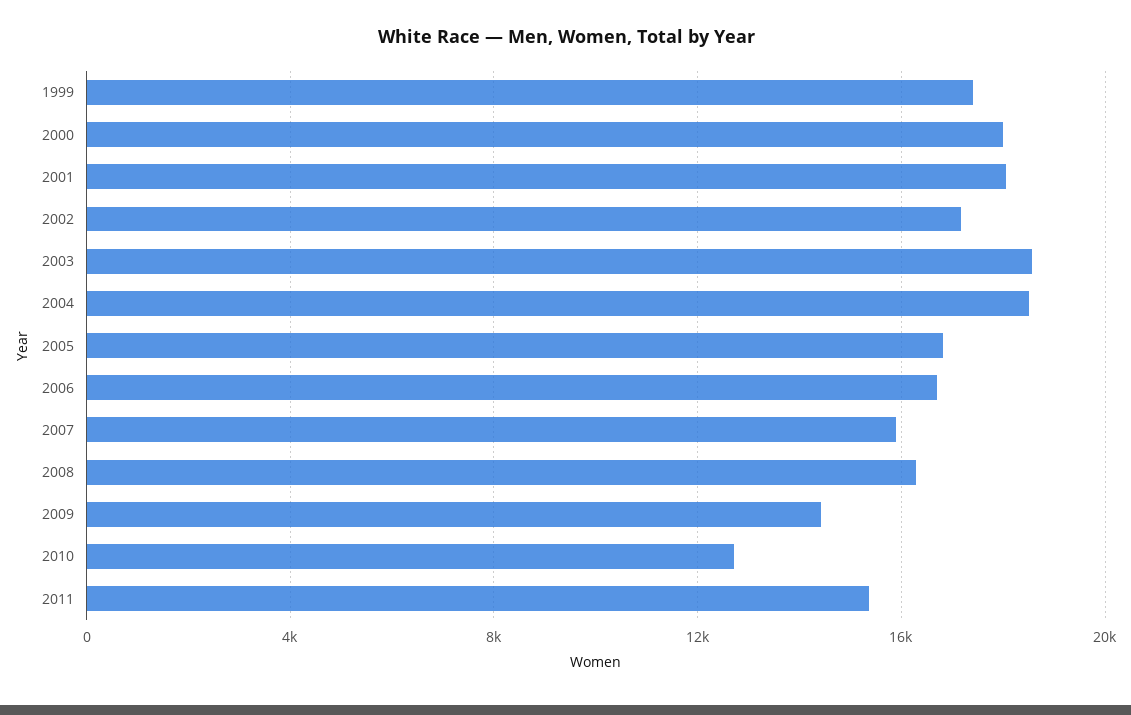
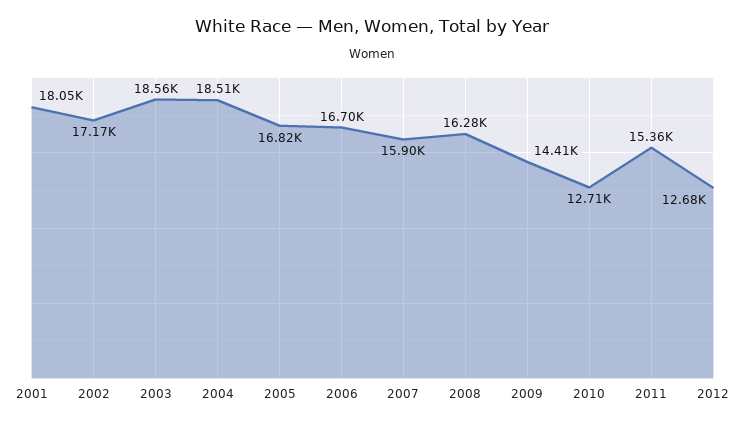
1999: 17500 -> none
2000: 18000 -> none
2012: none -> 12680

